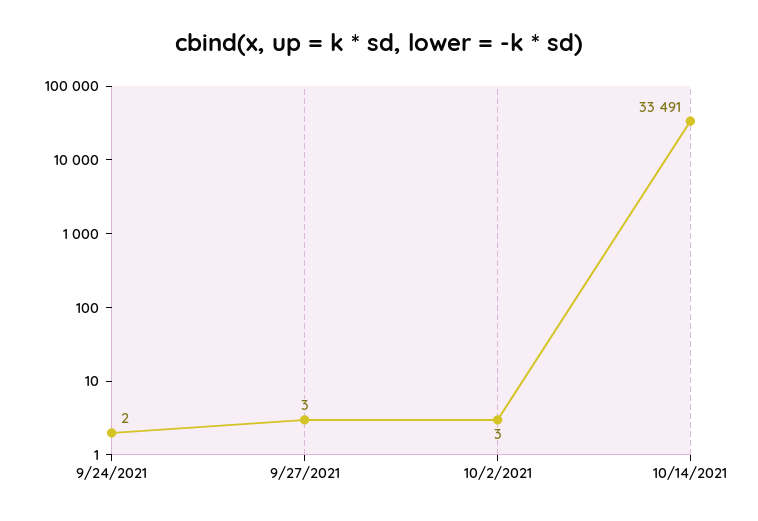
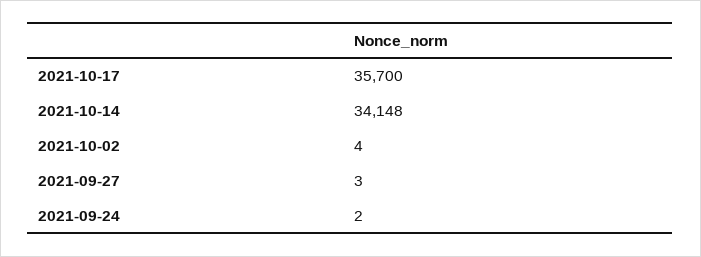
10/2/2021: 3 -> 4
10/14/2021: 33491 -> 34148
2021-10-17: none -> 35700

